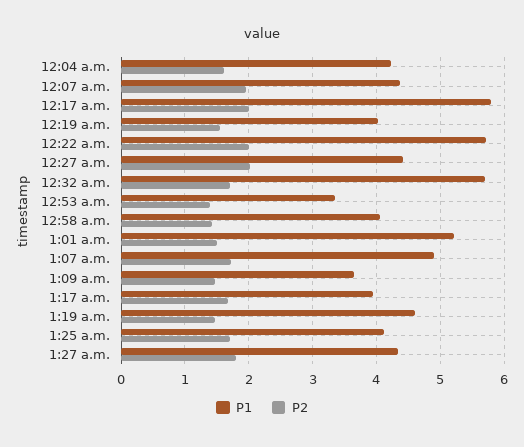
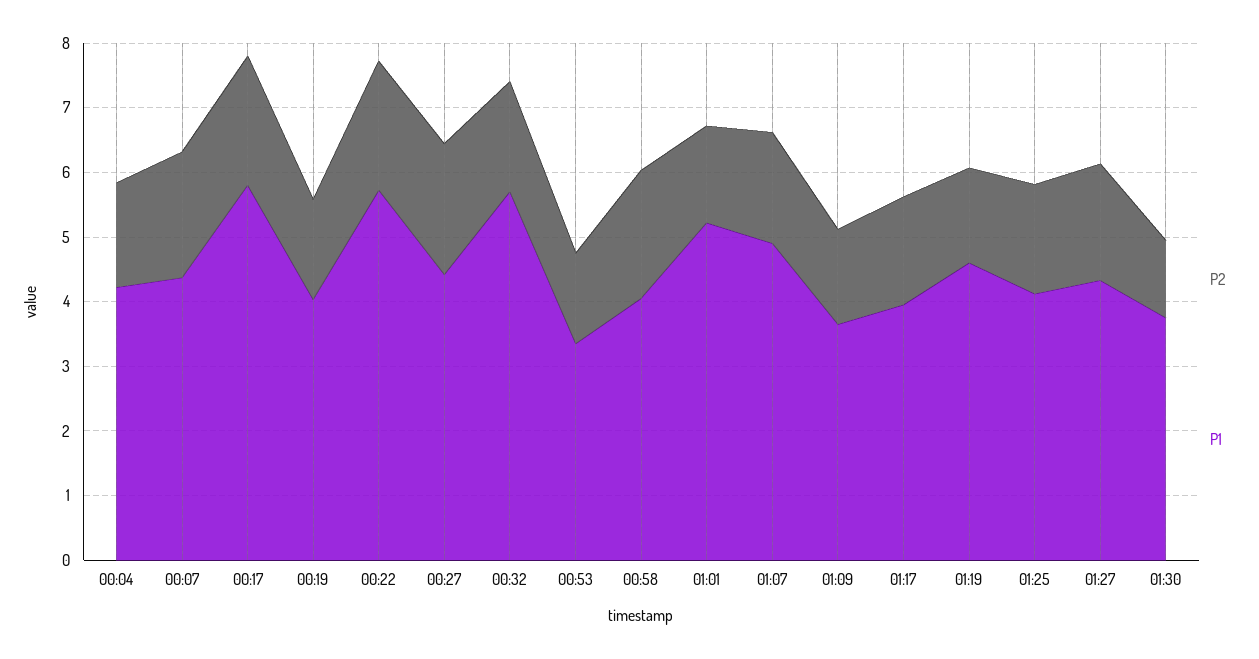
P2, 12:58 a.m.: 1.4 -> 2
P2, 01:30: none -> 1.2
P1, 01:30: none -> 3.8

